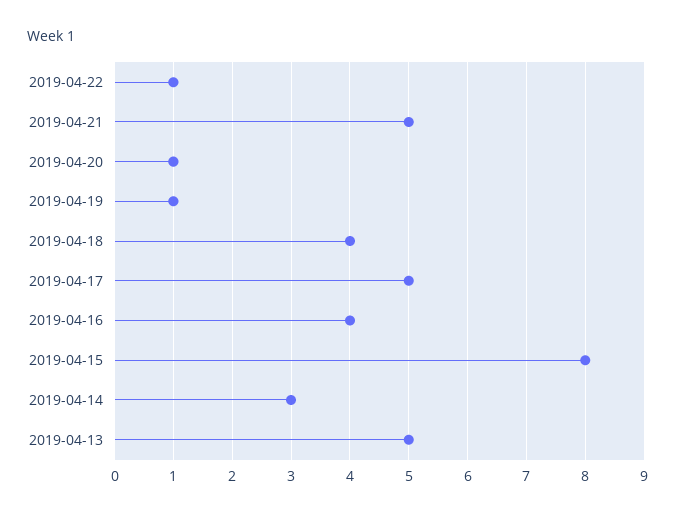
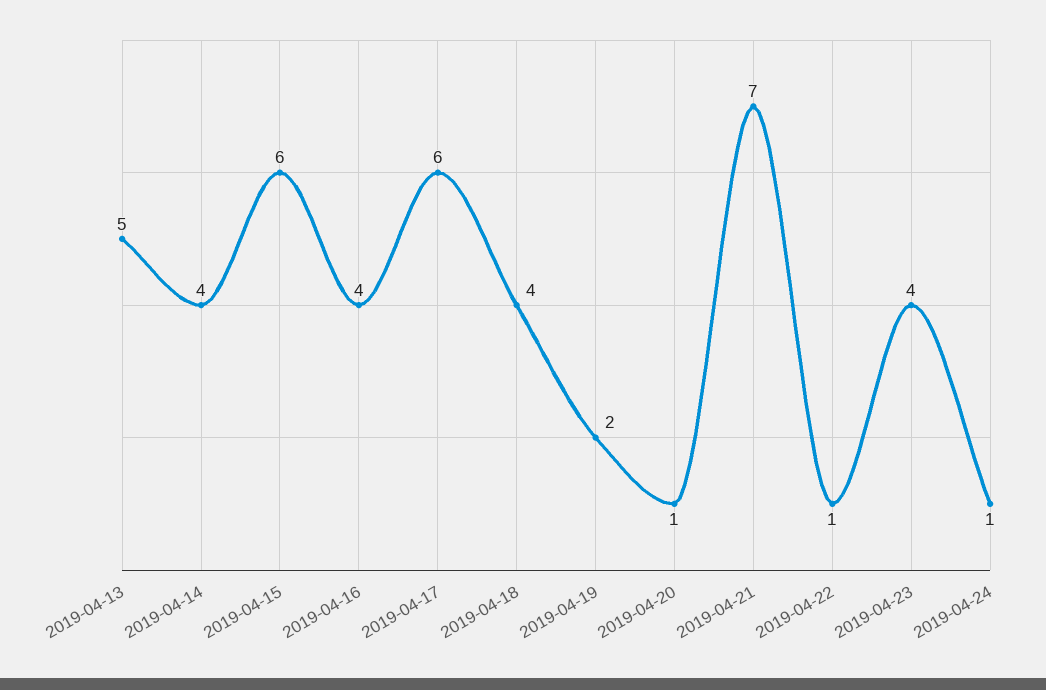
2019-04-21: 5 -> 7
2019-04-19: 1 -> 2
2019-04-17: 5 -> 6
2019-04-15: 8 -> 6
2019-04-14: 3 -> 4
2019-04-23: none -> 4
2019-04-24: none -> 1

